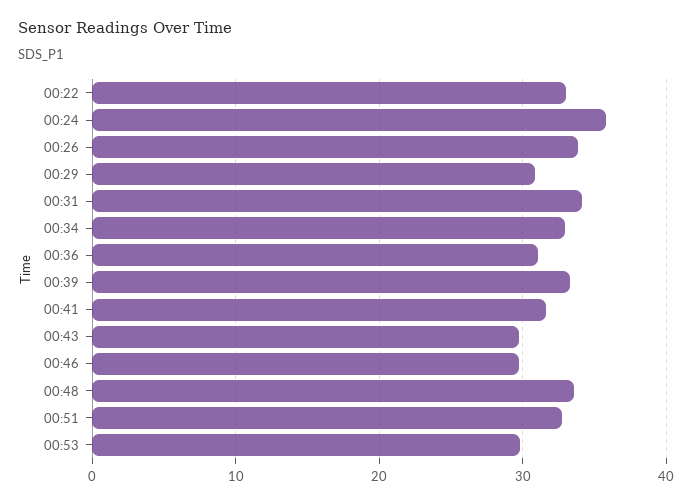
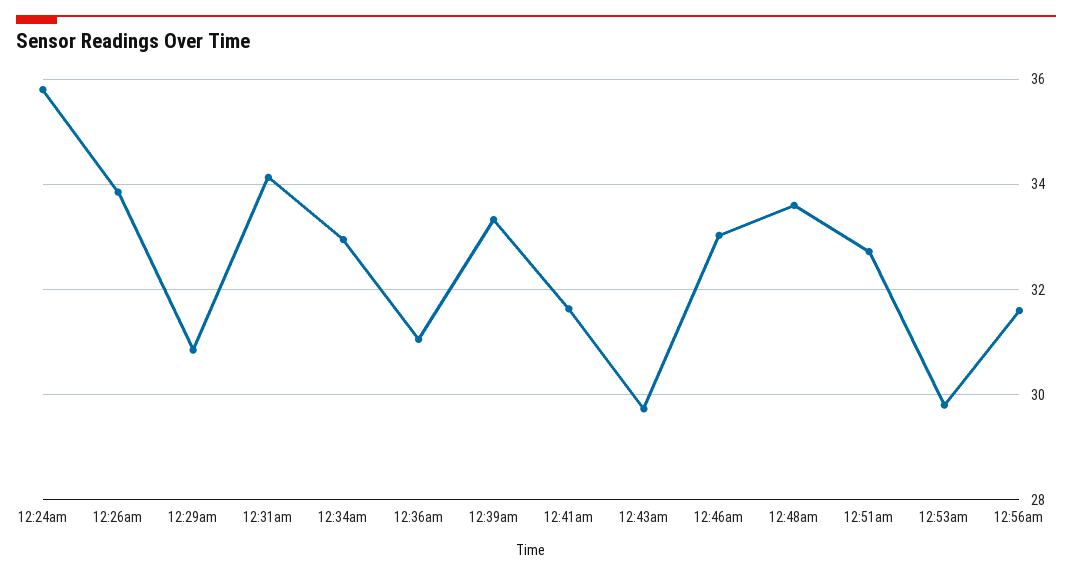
00:22: 33 -> none
00:46: 30 -> 33
12:56am: none -> 31.6

